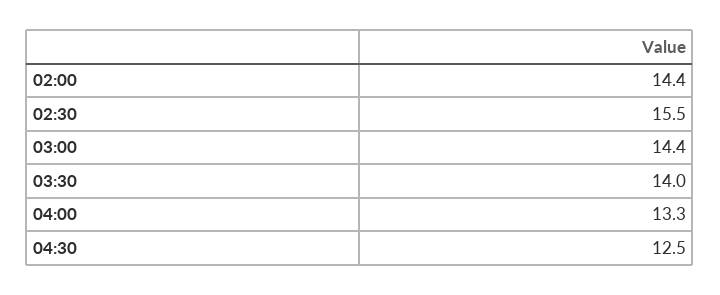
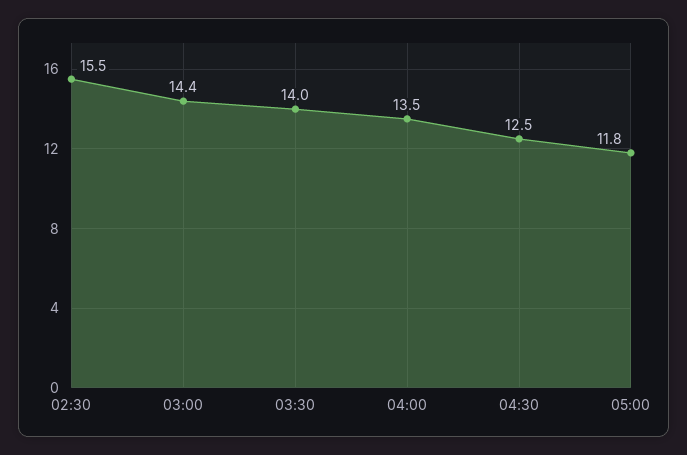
02:00: 14.4 -> none
04:00: 13.3 -> 13.5
05:00: none -> 11.8

